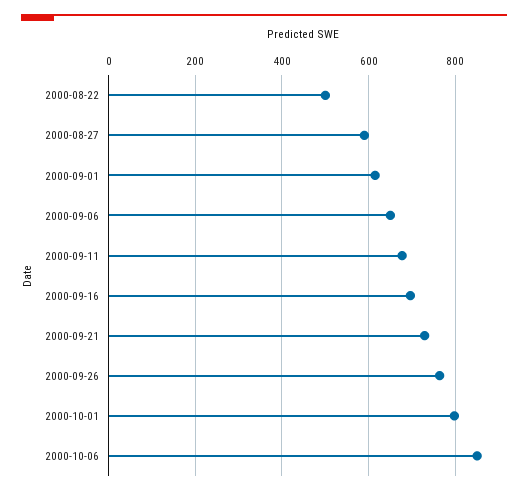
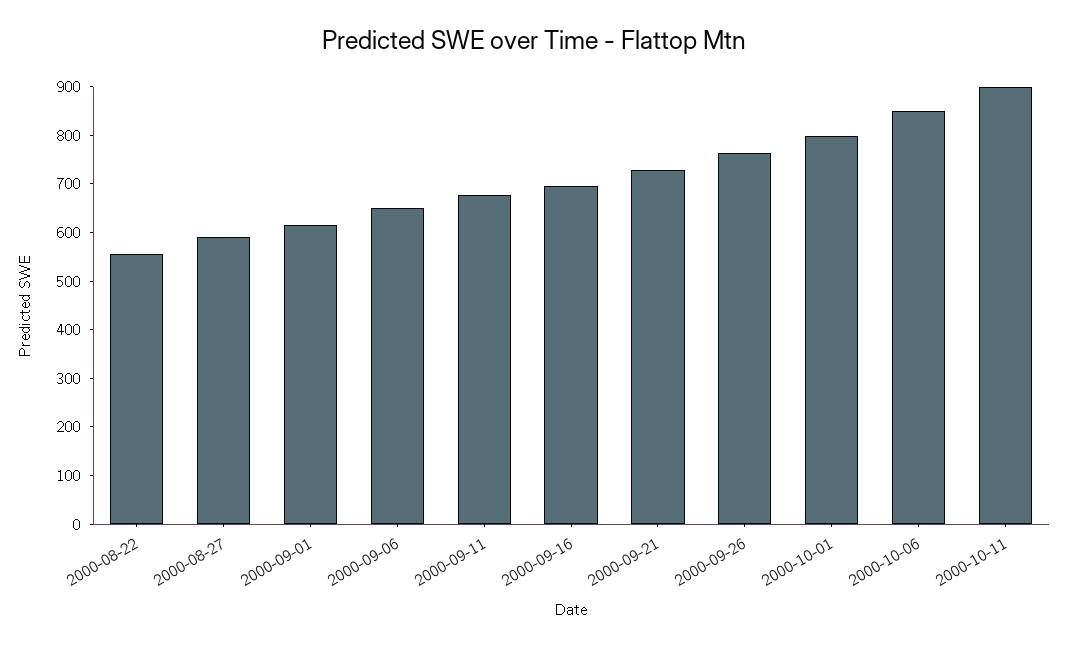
2000-08-22: 500 -> 560
2000-10-11: none -> 900

